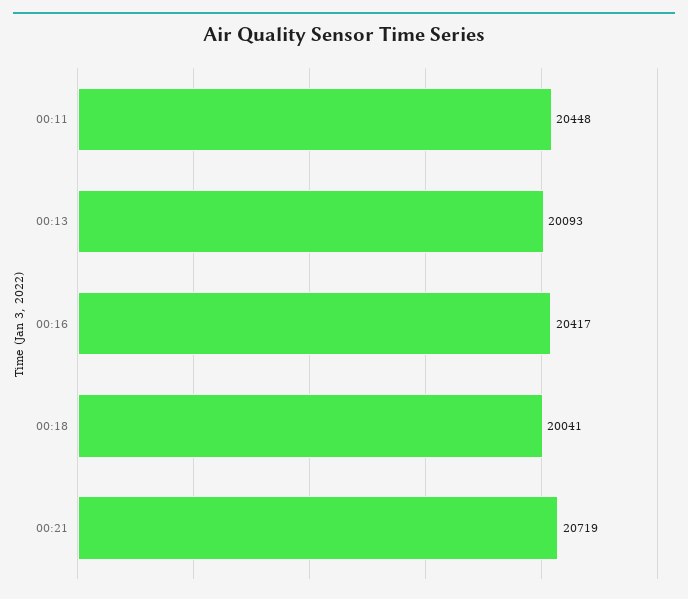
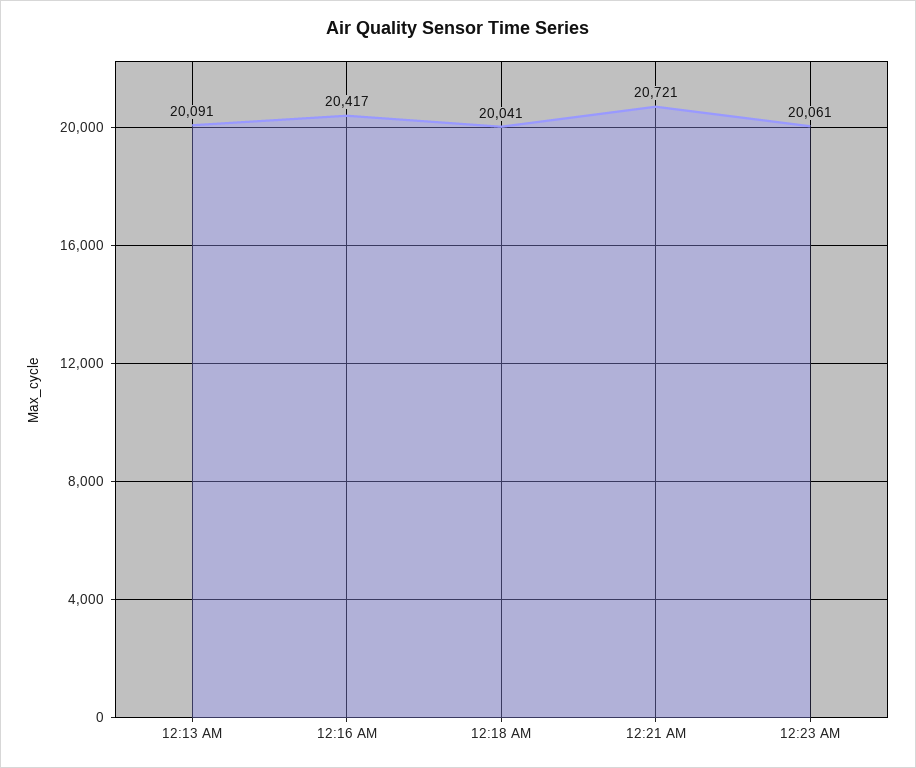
00:11: 20448 -> none
00:13: 20093 -> 20091
00:21: 20719 -> 20721
12:23 AM: none -> 20061

